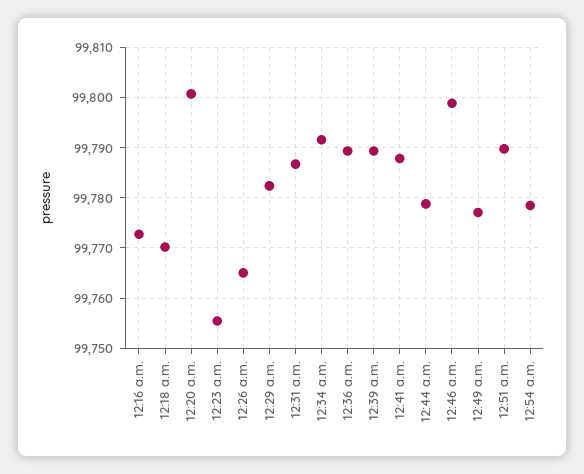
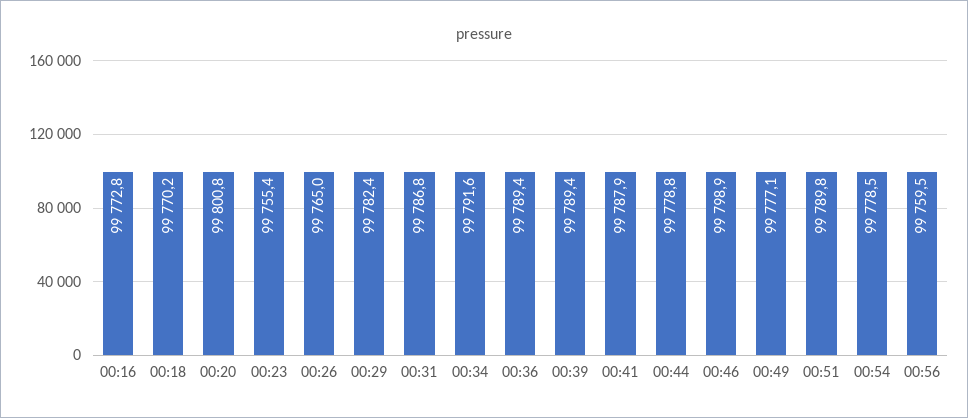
00:56: none -> 99759.5

